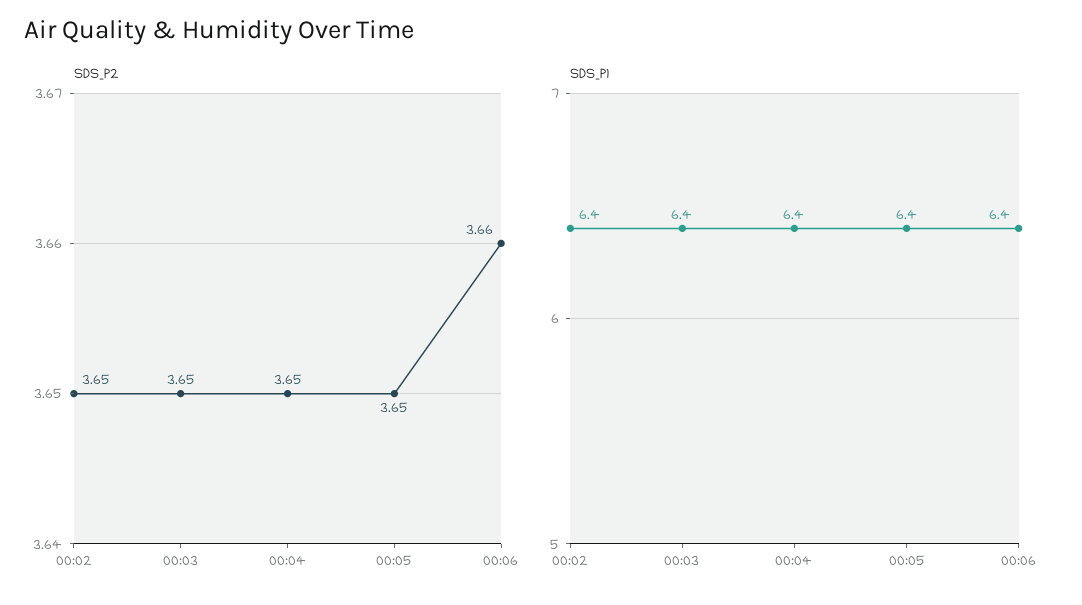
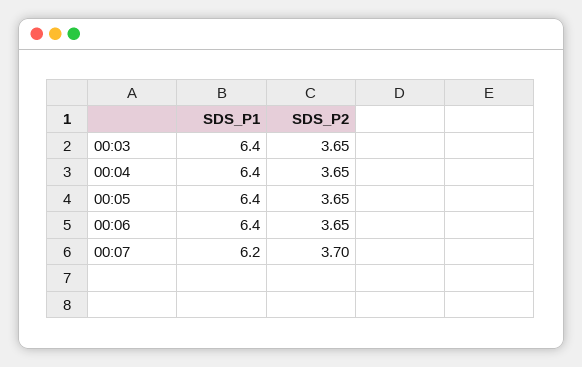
SDS_P2, 00:02: 3.65 -> none
SDS_P2, 00:06: 3.66 -> 3.65
SDS_P1, 00:02: 6.4 -> none
SDS_P1, 00:07: none -> 6.2
SDS_P2, 00:07: none -> 3.7

